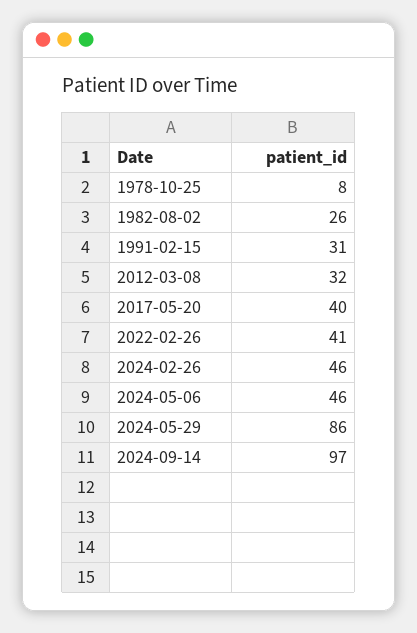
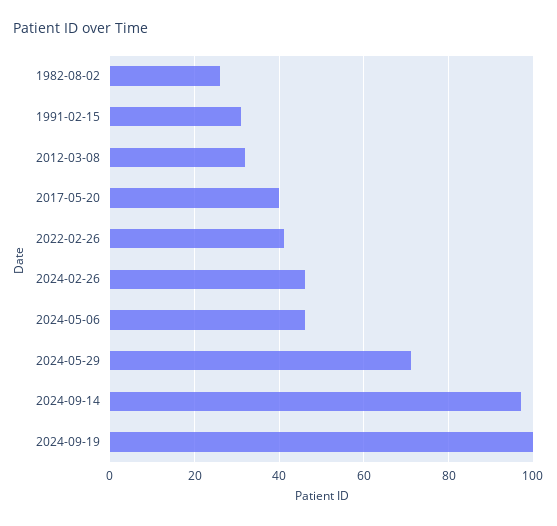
1978-10-25: 8 -> none
2024-05-29: 86 -> 70
2024-09-19: none -> 100

